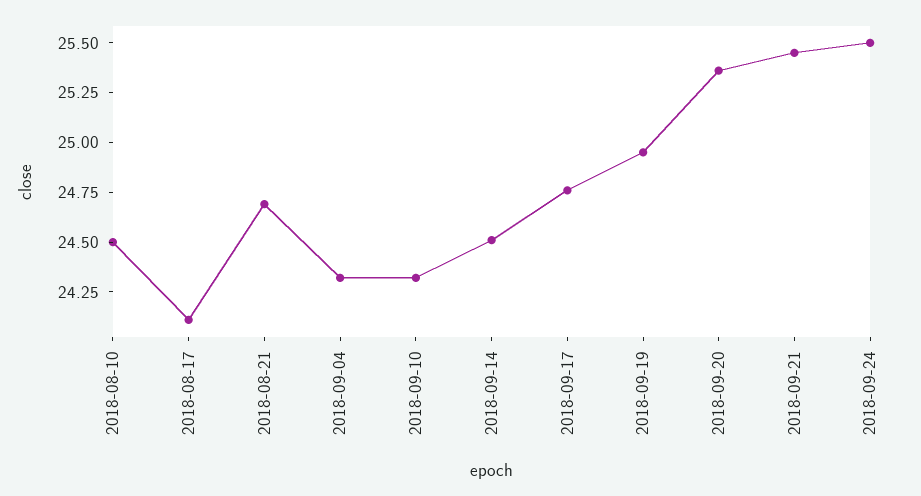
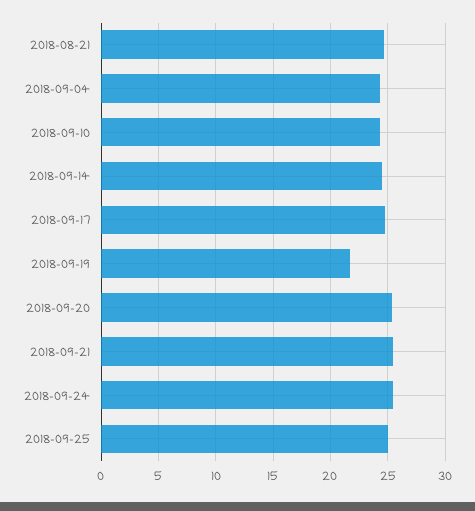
2018-08-10: 24.5 -> none
2018-08-17: 24.1 -> none
2018-09-19: 24.95 -> 22
2018-09-25: none -> 25

